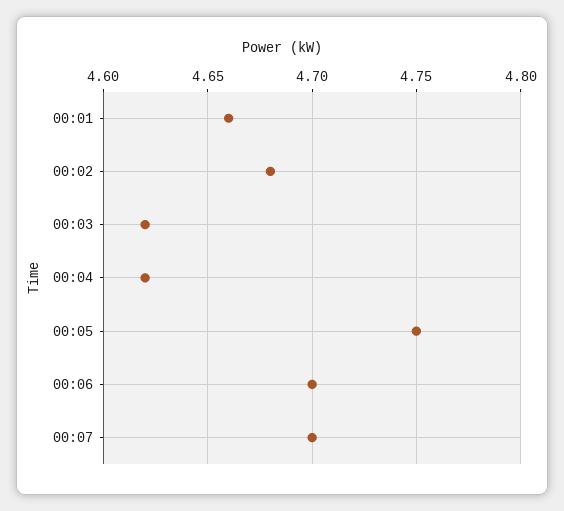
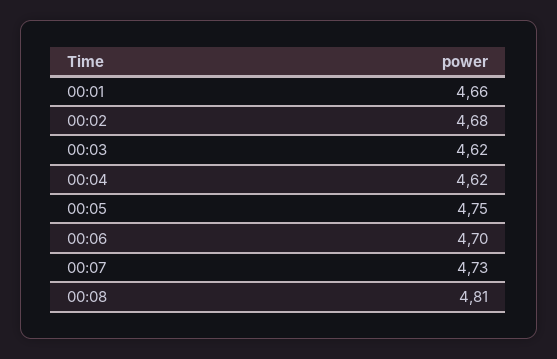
00:07: 4.7 -> 4.73
00:08: none -> 4.81

